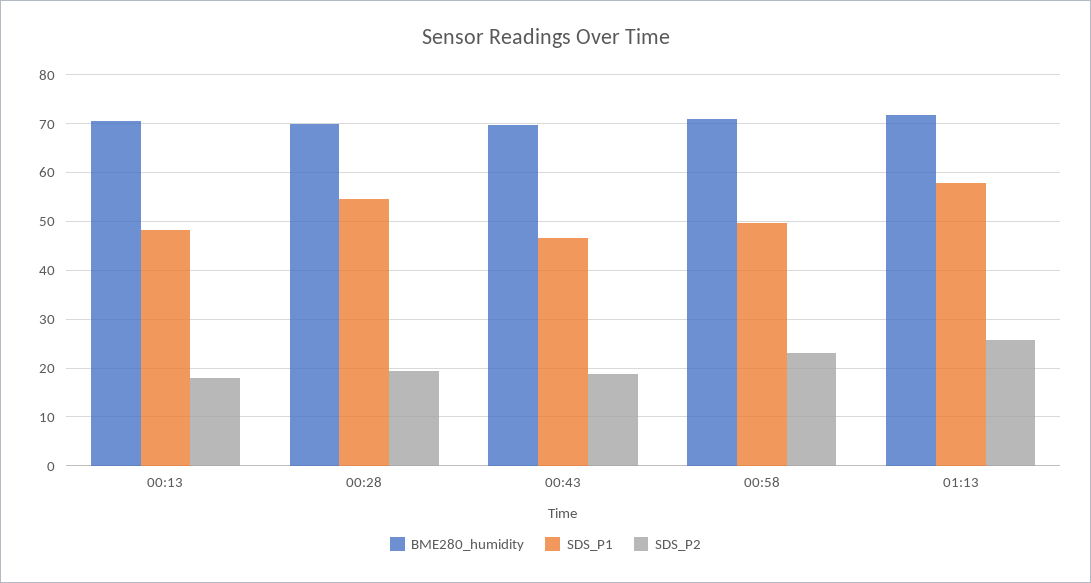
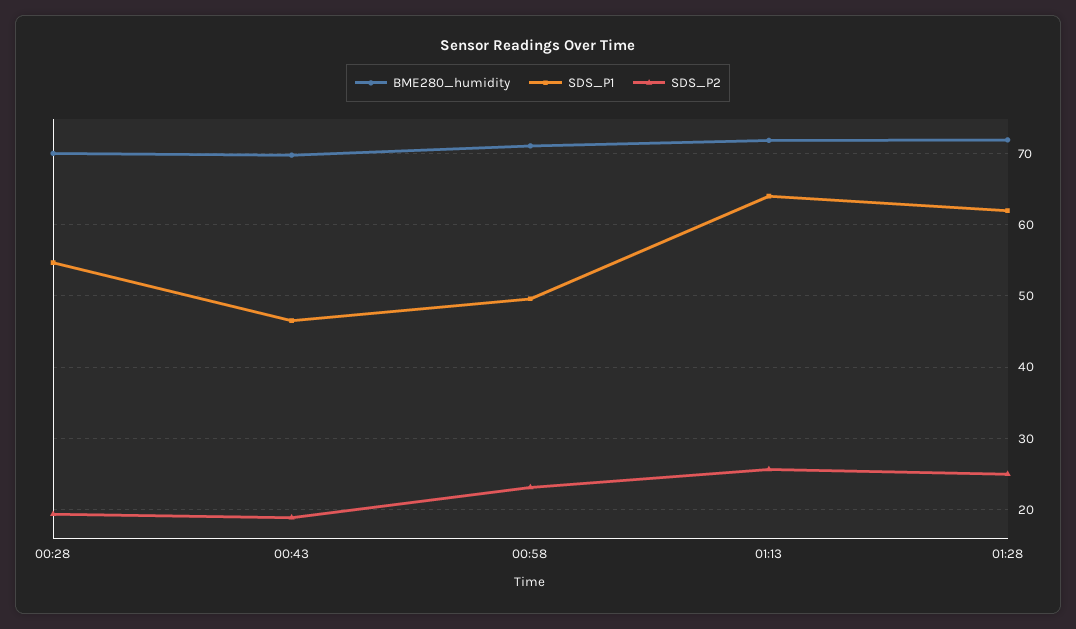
BME280_humidity, 00:13: 70 -> none
SDS_P1, 00:13: 48 -> none
SDS_P2, 00:13: 18 -> none
SDS_P1, 01:13: 58 -> 64
BME280_humidity, 01:28: none -> 72
SDS_P1, 01:28: none -> 62
SDS_P2, 01:28: none -> 25

